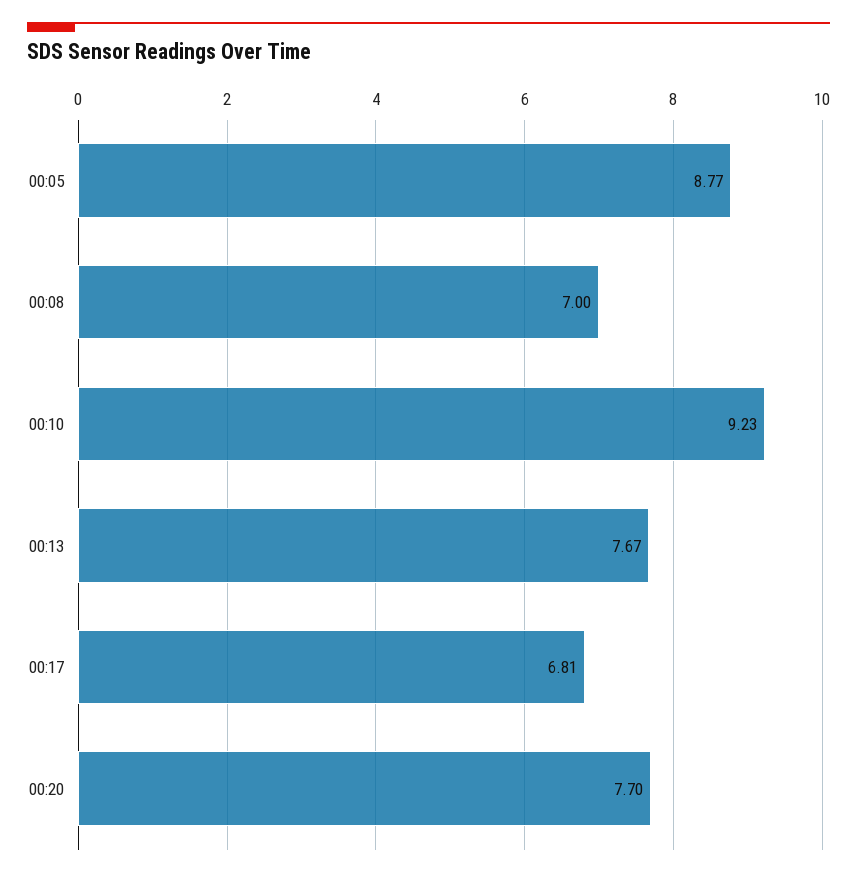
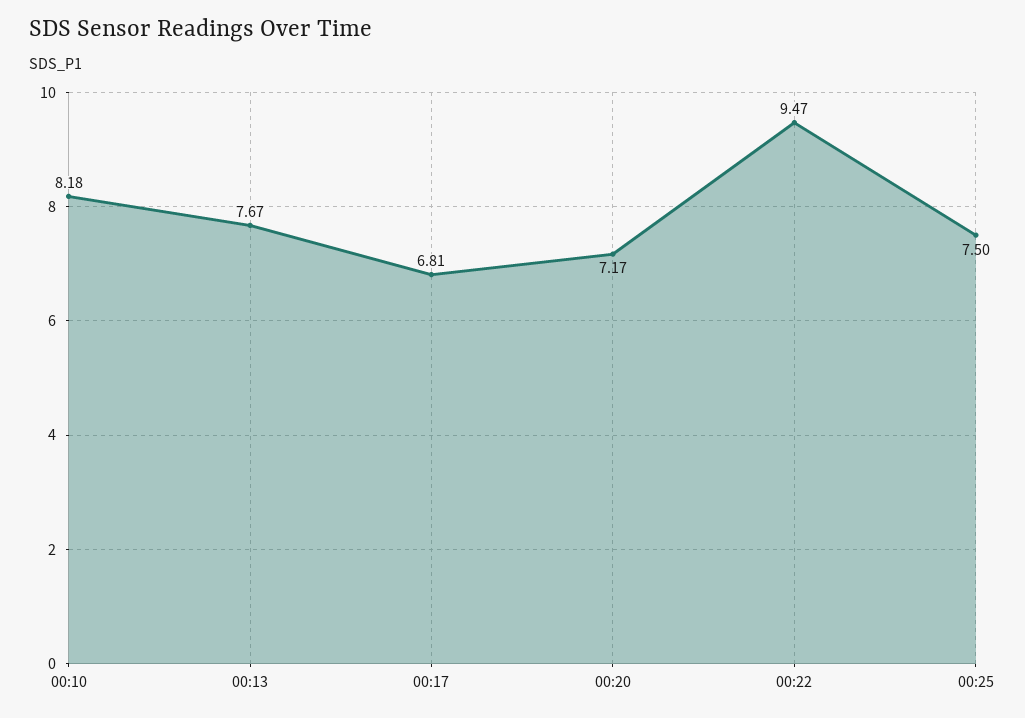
00:05: 8.77 -> none
00:08: 7 -> none
00:10: 9.23 -> 8.18
00:20: 7.7 -> 7.17
00:22: none -> 9.47
00:25: none -> 7.5

